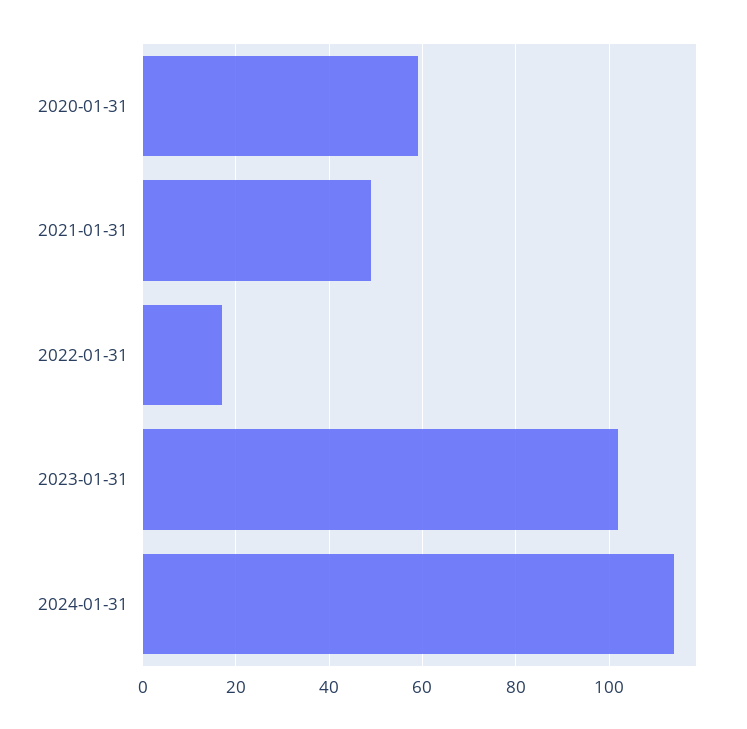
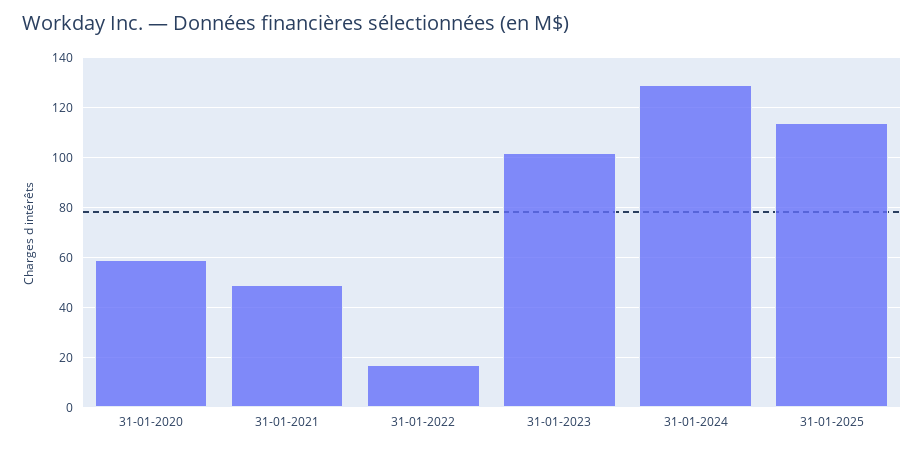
2024-01-31: 115 -> 130
31-01-2025: none -> 115

